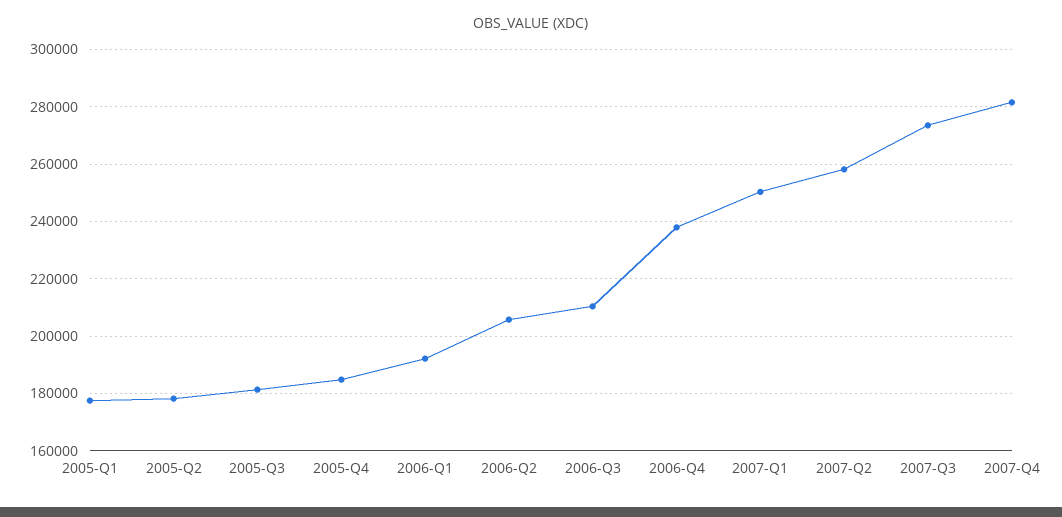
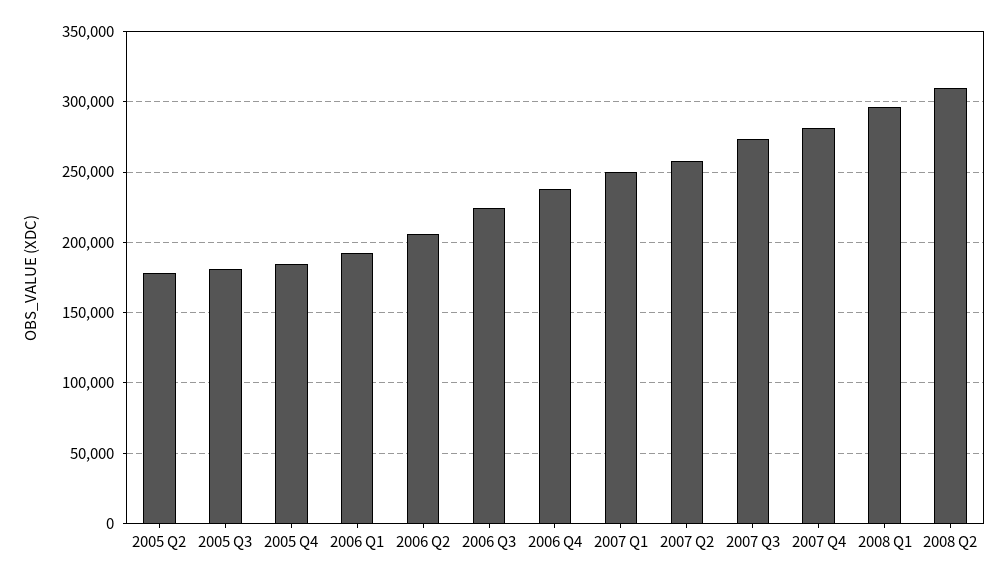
2005-Q1: 177500 -> none
2006-Q3: 210000 -> 225000
2008 Q1: none -> 295000
2008 Q2: none -> 310000

